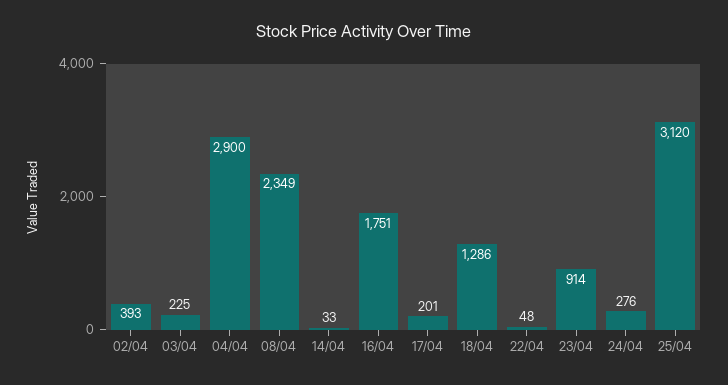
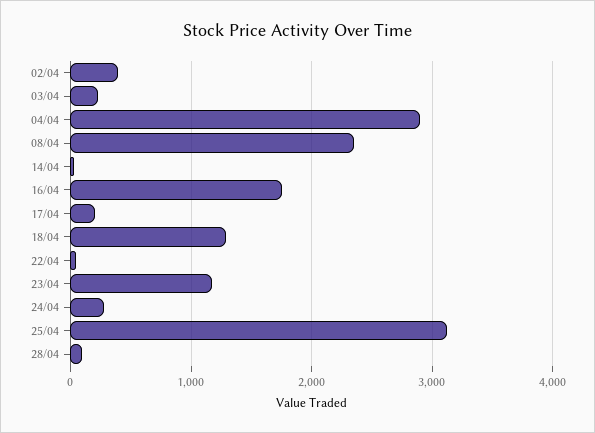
23/04: 914 -> 1200
28/04: none -> 100

